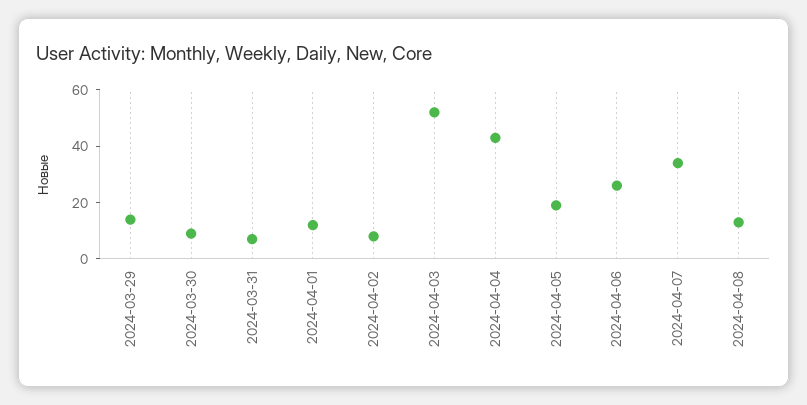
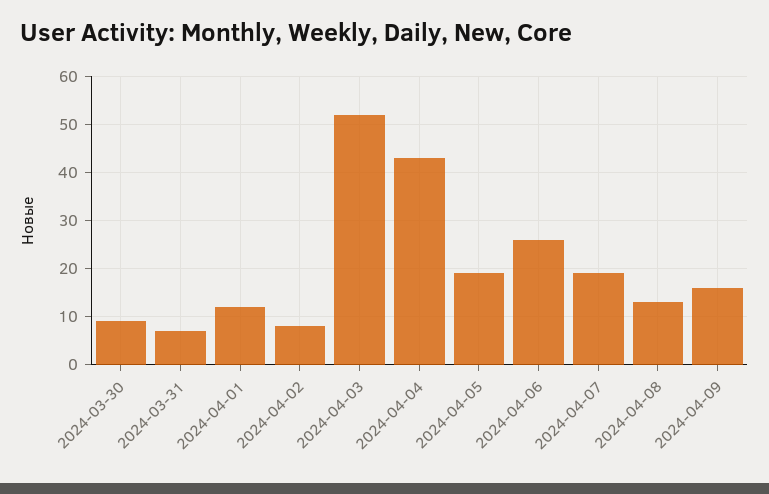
2024-03-29: 15 -> none
2024-04-07: 35 -> 20
2024-04-09: none -> 15

